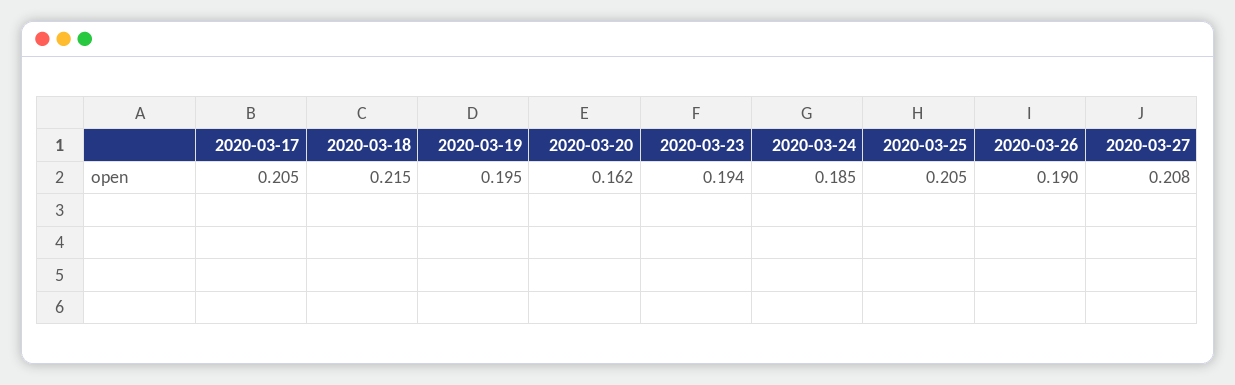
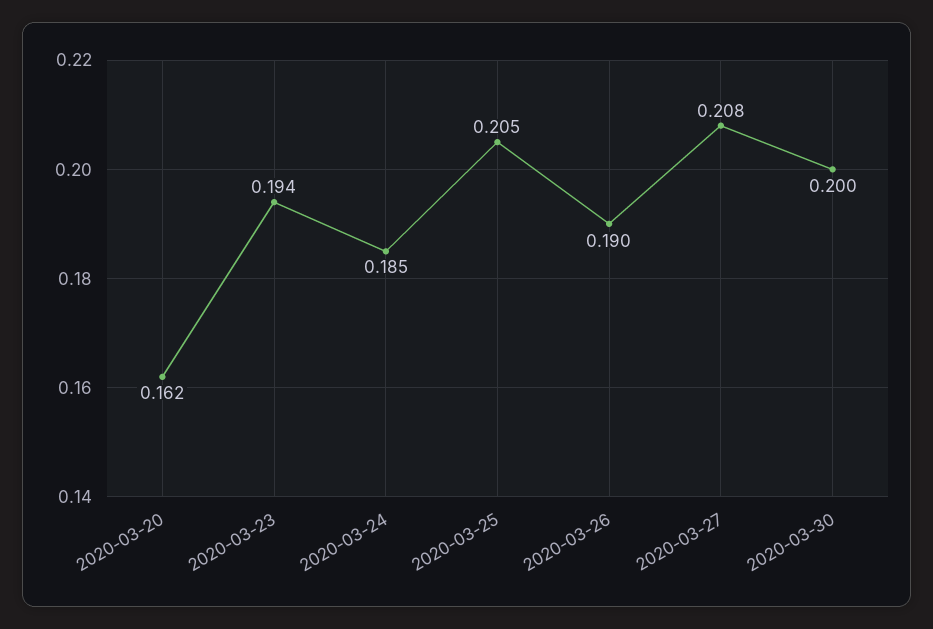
2020-03-17: 0.205 -> none
2020-03-18: 0.215 -> none
2020-03-19: 0.195 -> none
2020-03-30: none -> 0.2

